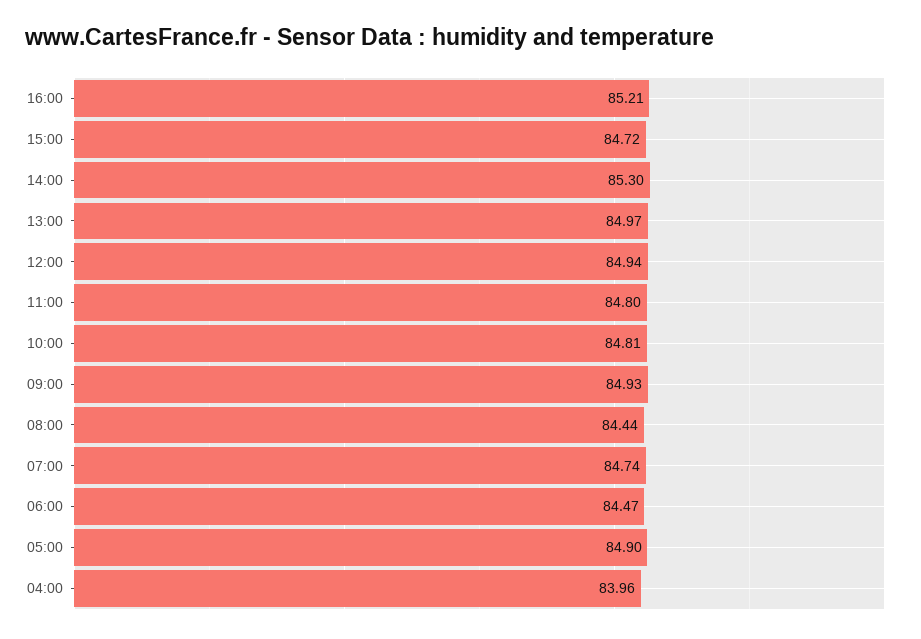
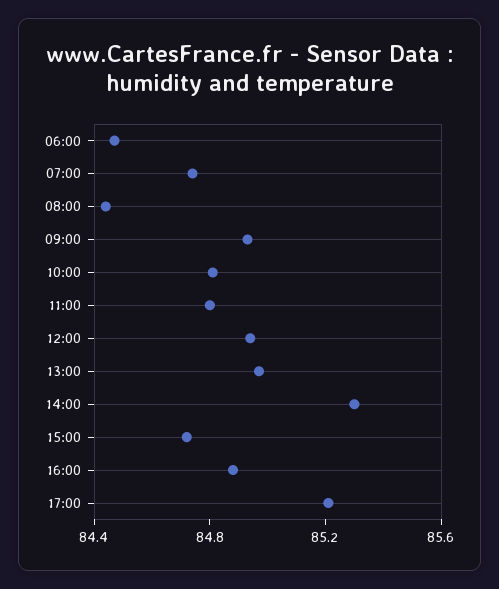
16:00: 85.21 -> 84.9
05:00: 84.9 -> none
04:00: 83.96 -> none
17:00: none -> 85.2

